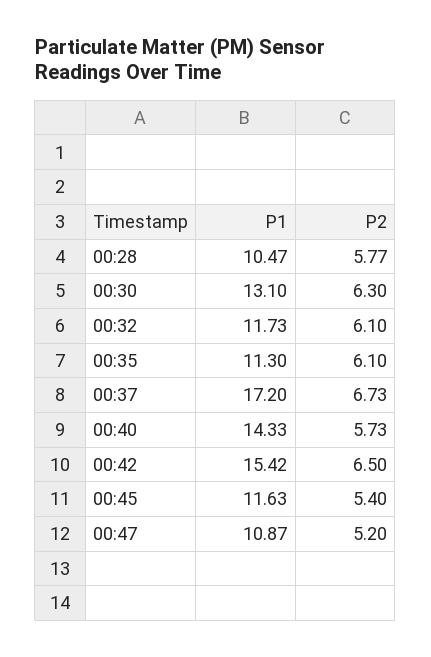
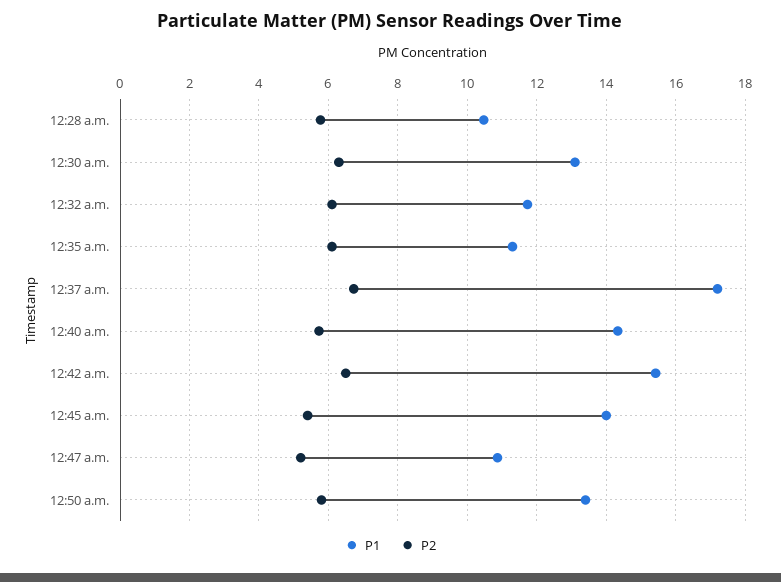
P1, 00:45: 11.63 -> 14
P1, 12:50 a.m.: none -> 13.4
P2, 12:50 a.m.: none -> 5.8

